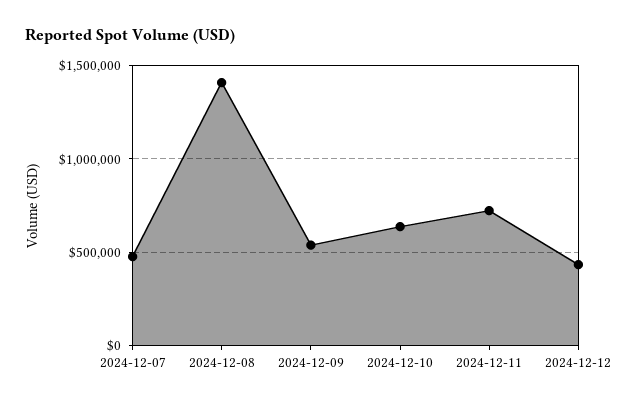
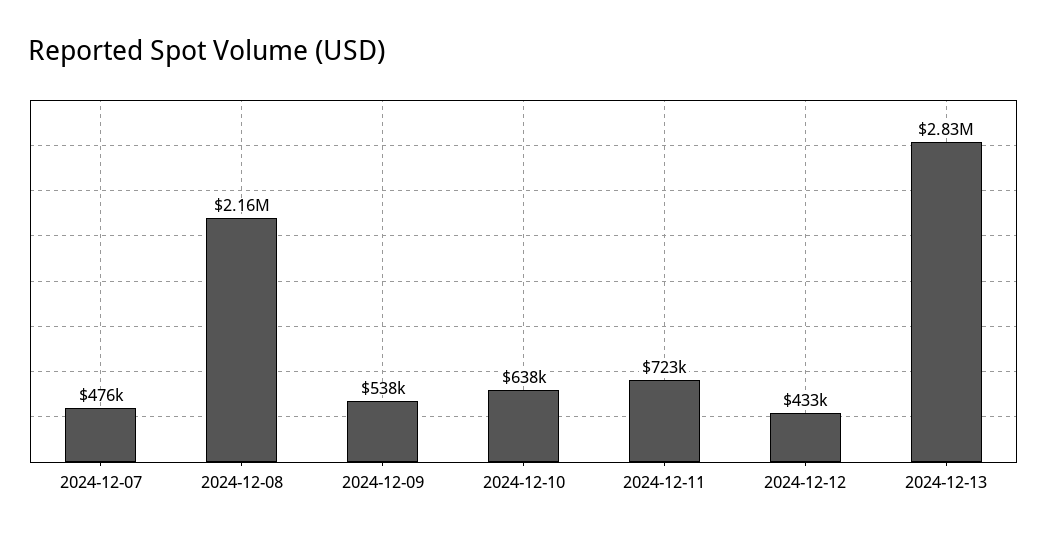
2024-12-08: 1400000 -> 2160000
2024-12-13: none -> 2830000

